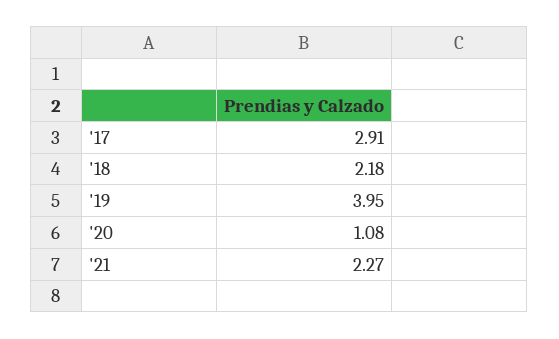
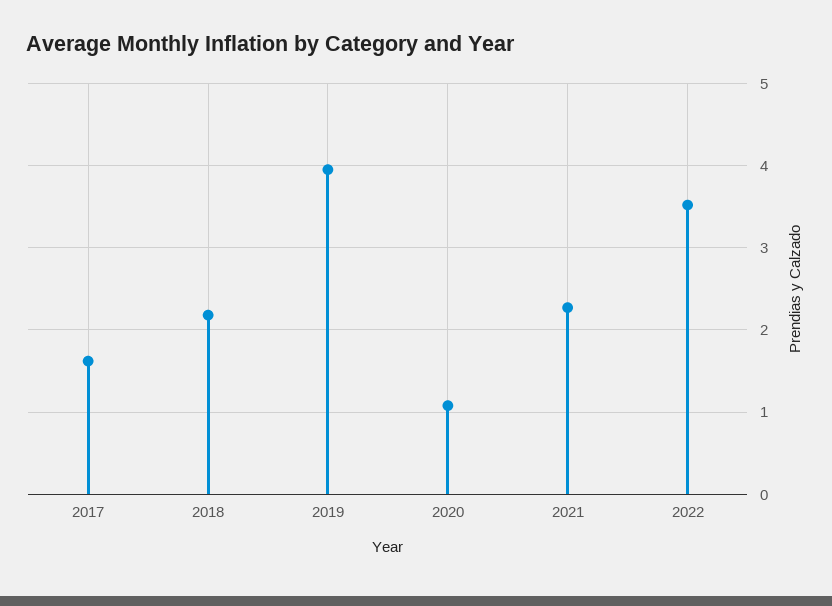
'17: 2.91 -> 1.6
2022: none -> 3.5

